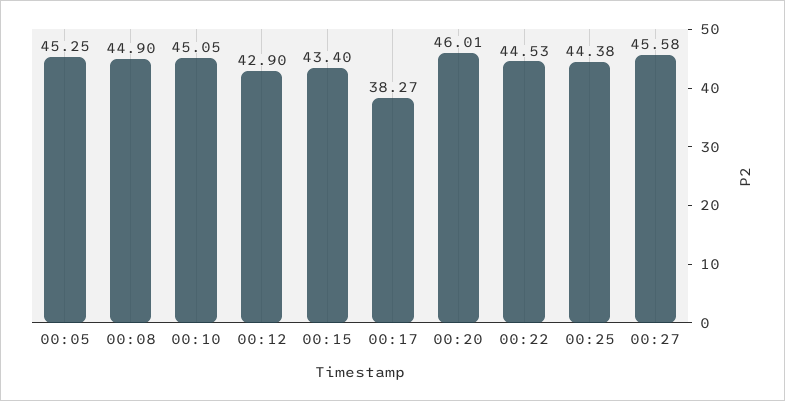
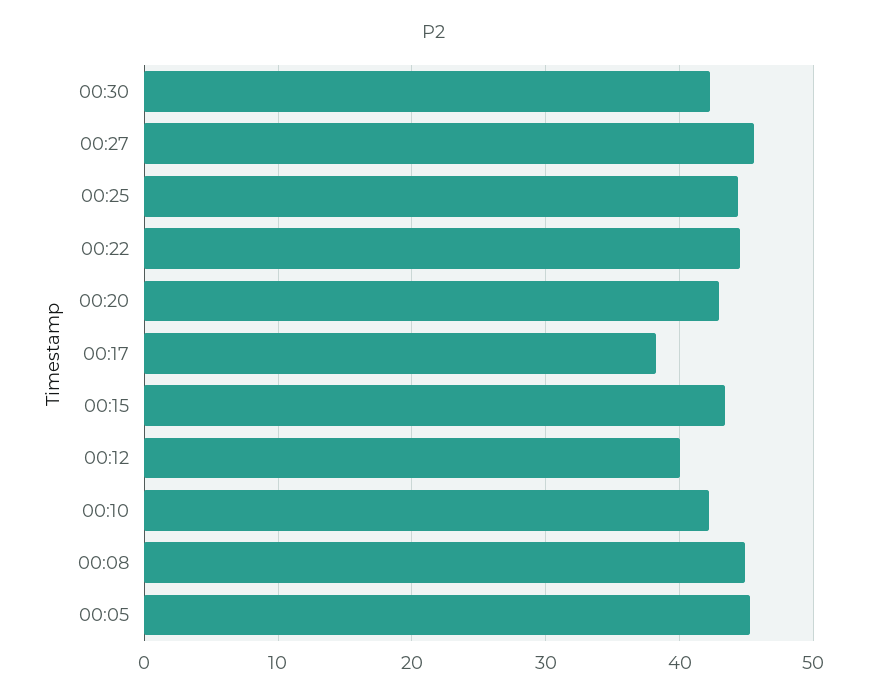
00:10: 45.05 -> 42
00:12: 42.9 -> 40
00:20: 46.01 -> 43
00:30: none -> 42

